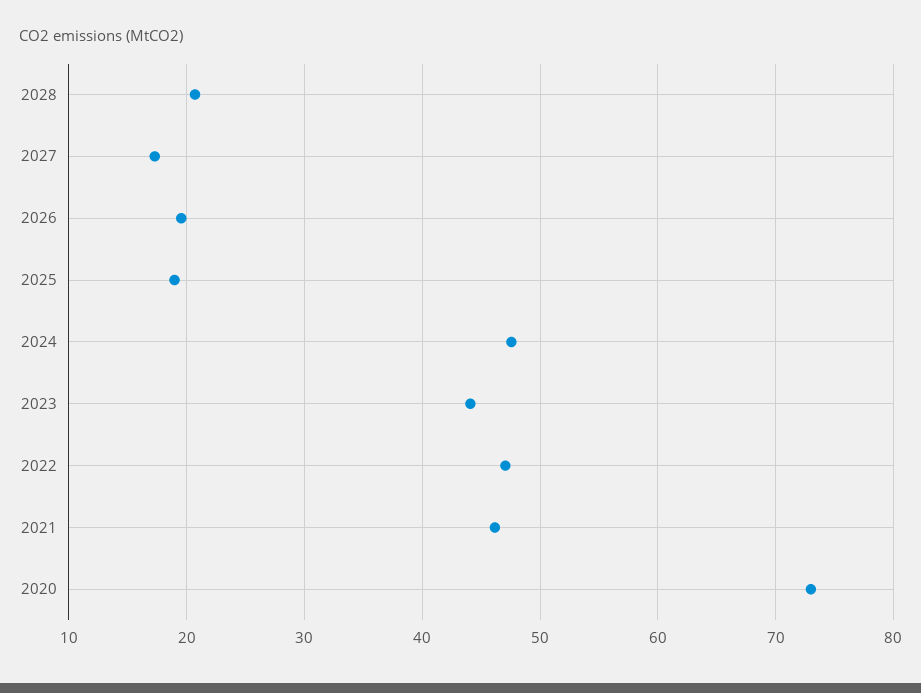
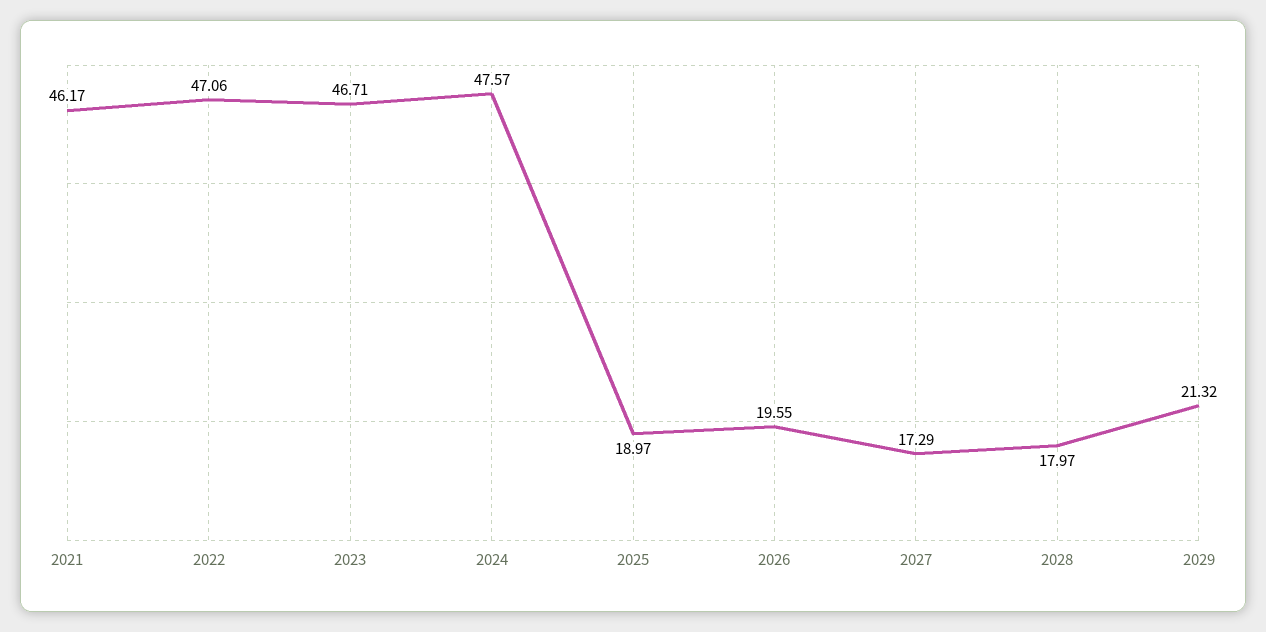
2028: 21 -> 17.97
2023: 44 -> 46.71
2020: 73 -> none
2029: none -> 21.32

